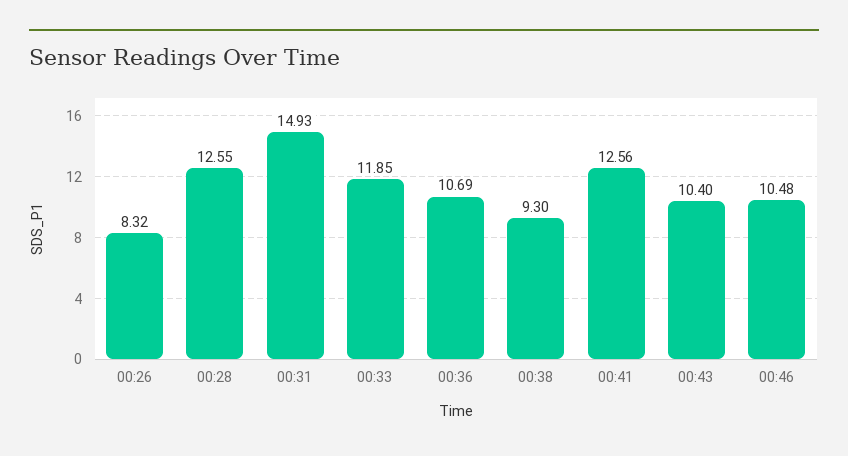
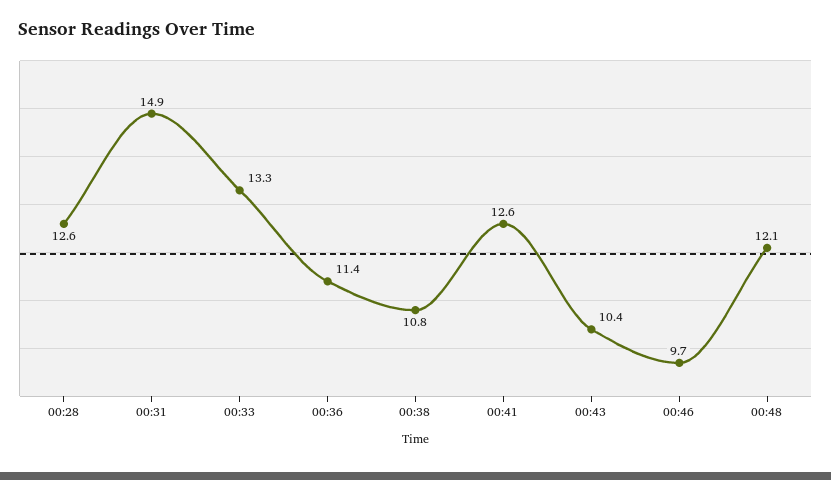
00:26: 8.32 -> none
00:33: 11.85 -> 13.3
00:36: 10.69 -> 11.4
00:38: 9.3 -> 10.8
00:46: 10.48 -> 9.7
00:48: none -> 12.1

